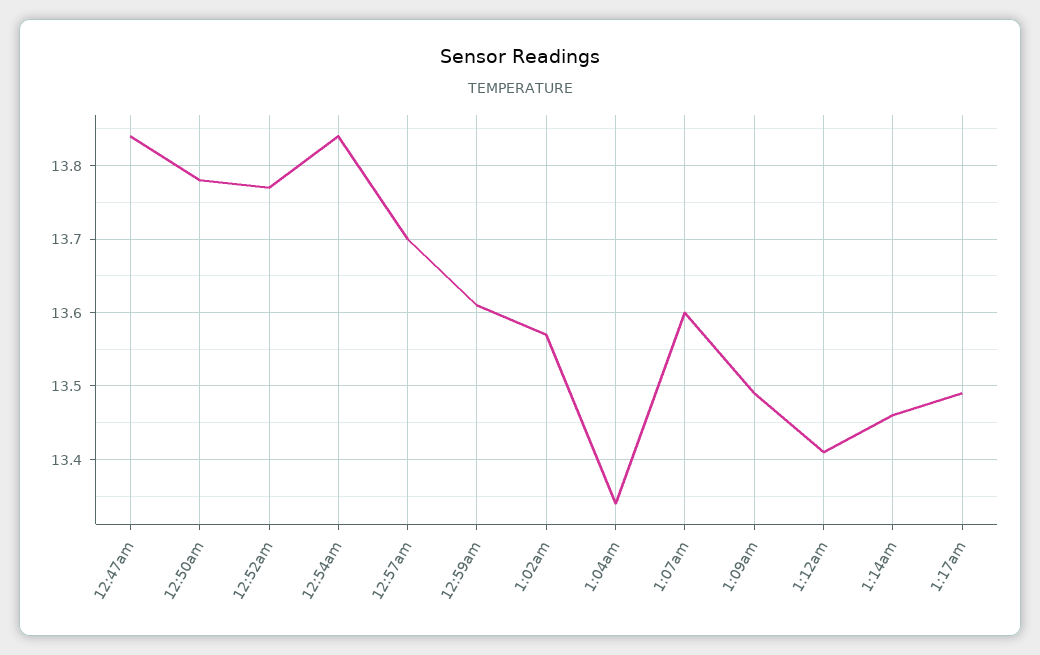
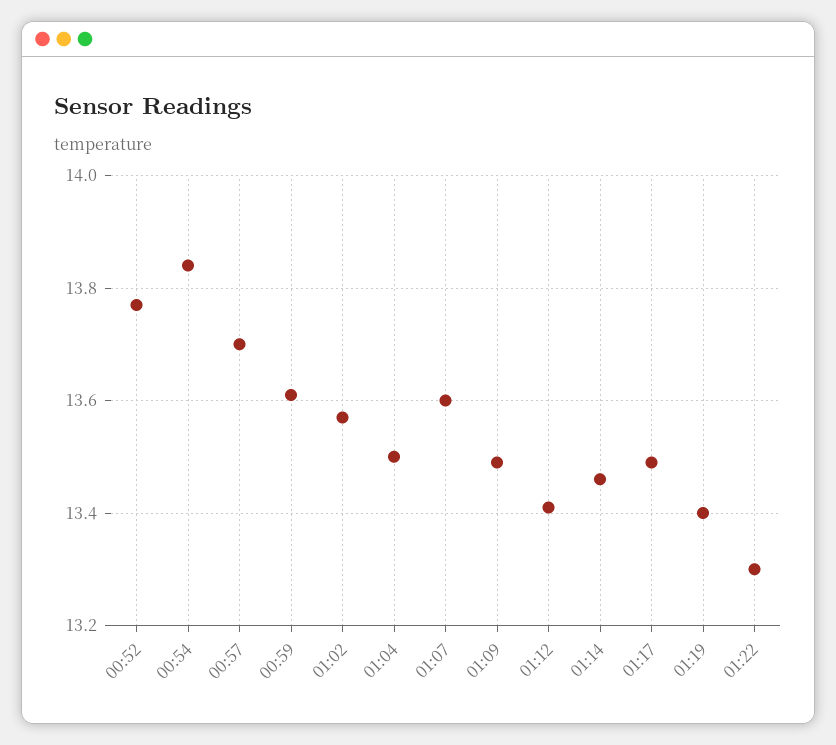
12:47am: 13.84 -> none
12:50am: 13.78 -> none
1:04am: 13.34 -> 13.5
01:19: none -> 13.4
01:22: none -> 13.3

